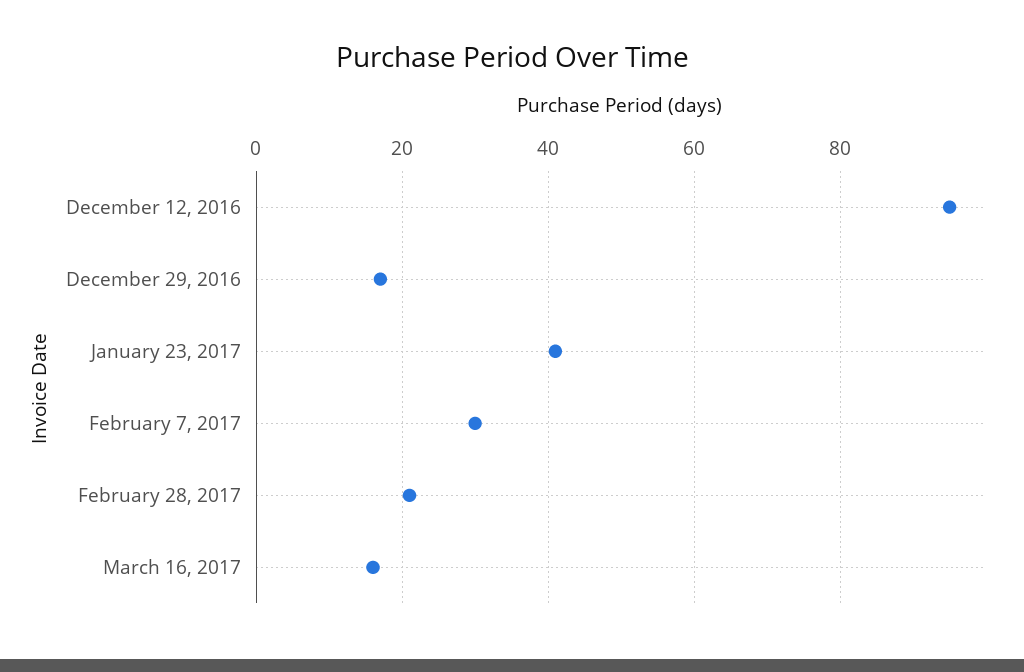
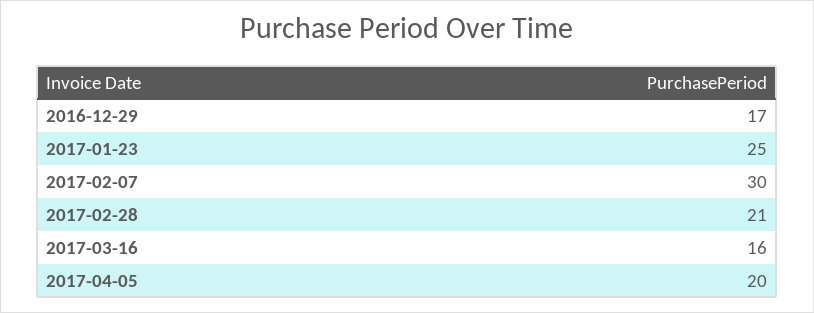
December 12, 2016: 95 -> none
January 23, 2017: 40 -> 25
2017-04-05: none -> 20

